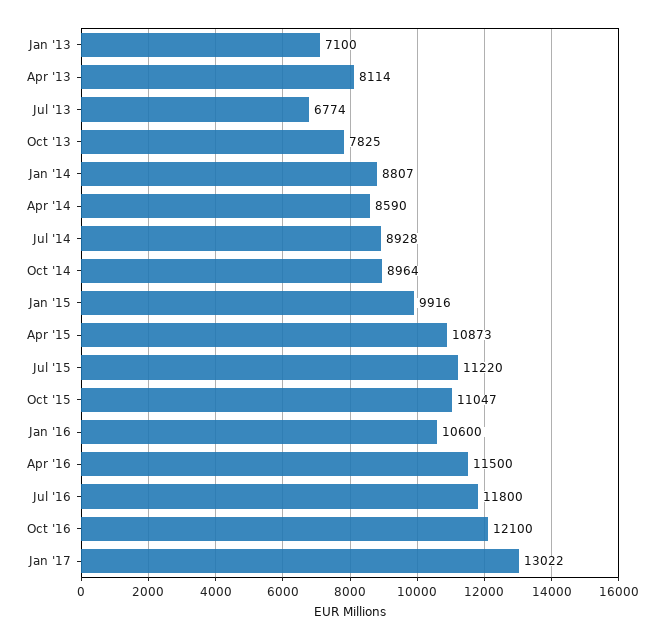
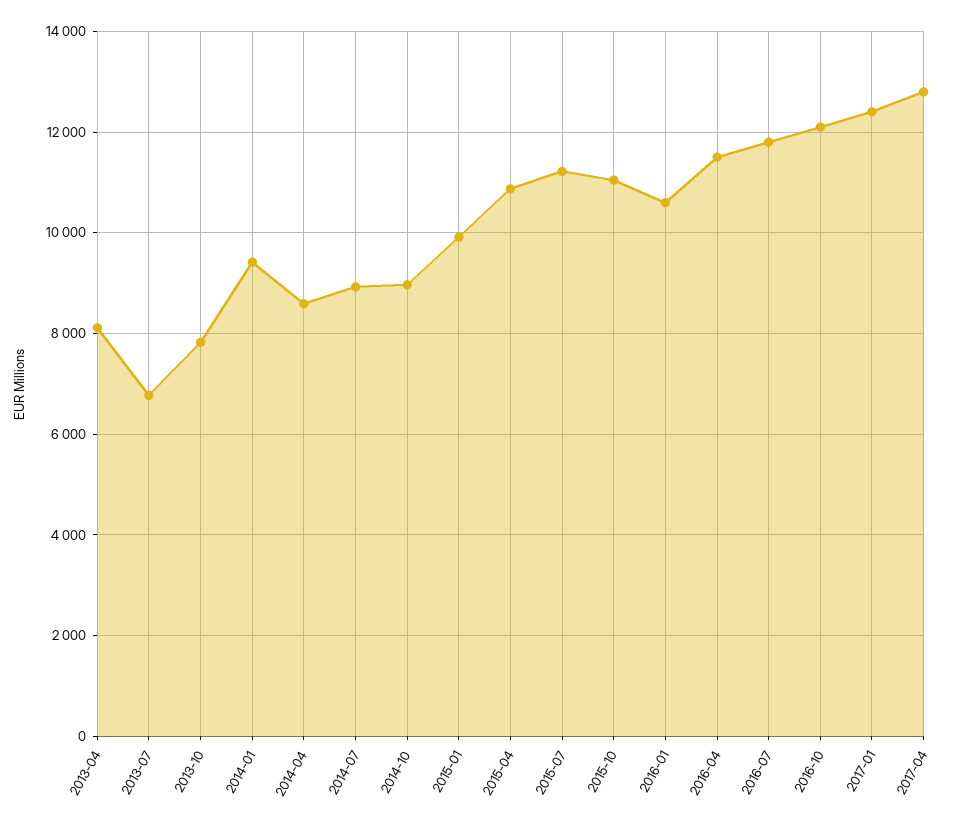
Jan '13: 7100 -> none
Jan '14: 8807 -> 9400
Jan '17: 13022 -> 12400
2017-04: none -> 12800

